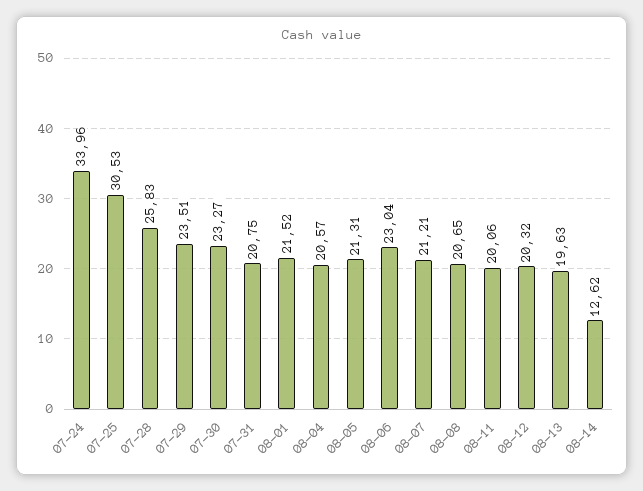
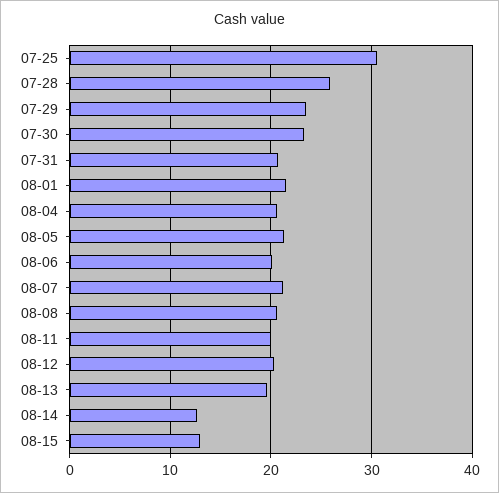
07-24: 33.96 -> none
08-06: 23.04 -> 20
08-15: none -> 13

